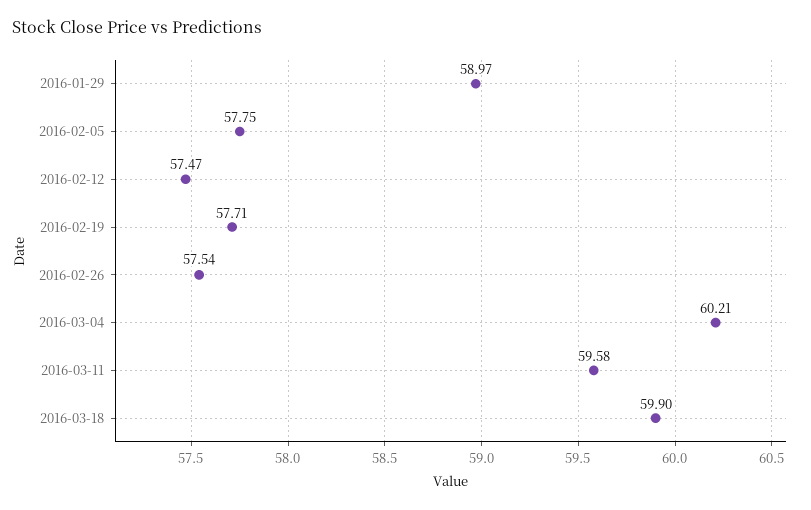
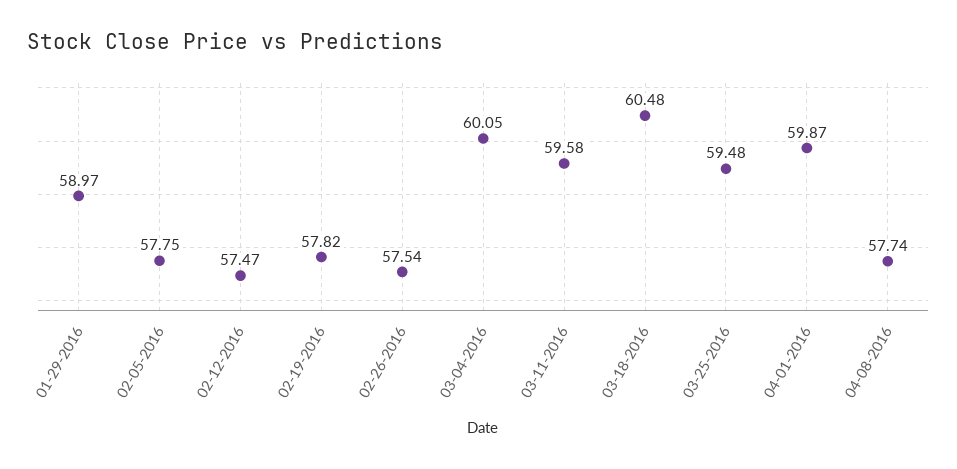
2016-02-19: 57.71 -> 57.82
2016-03-04: 60.21 -> 60.05
2016-03-18: 59.9 -> 60.48
03-25-2016: none -> 59.48
04-01-2016: none -> 59.87
04-08-2016: none -> 57.74

